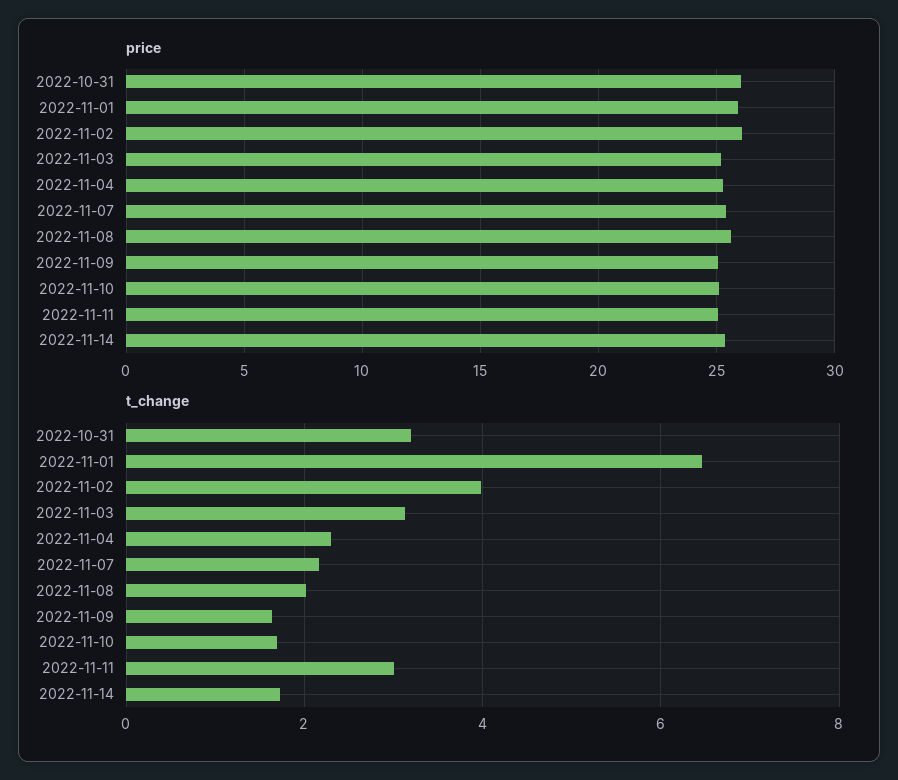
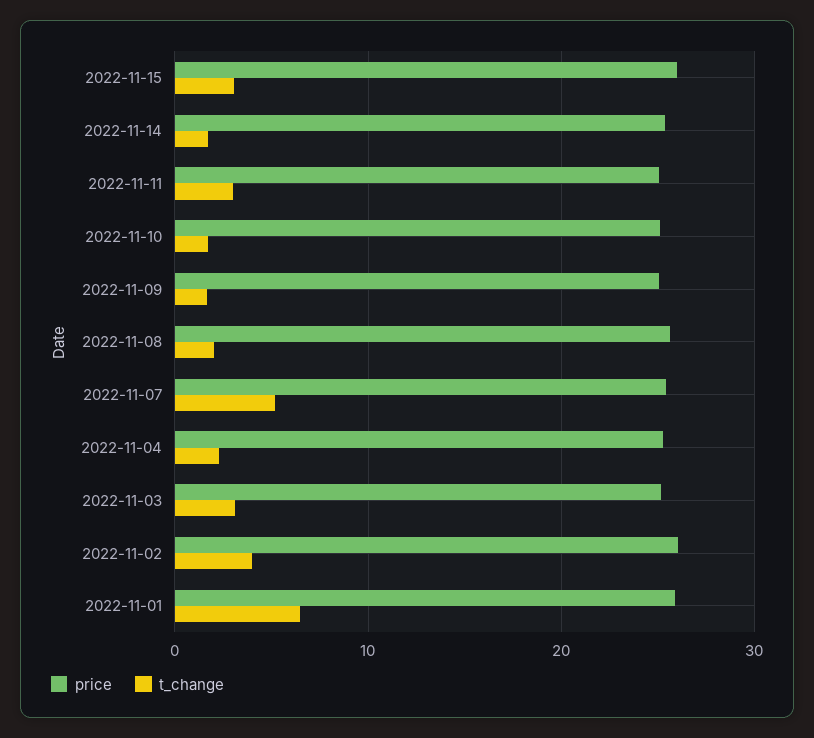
price, 2022-10-31: 26 -> none
t_change, 2022-10-31: 3.2 -> none
t_change, 2022-11-07: 2.2 -> 5
price, 2022-11-15: none -> 26
t_change, 2022-11-15: none -> 3

